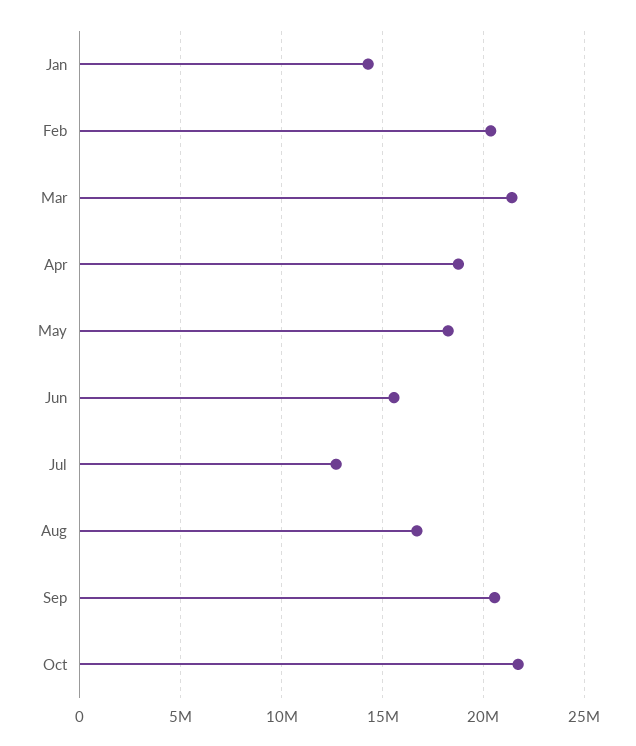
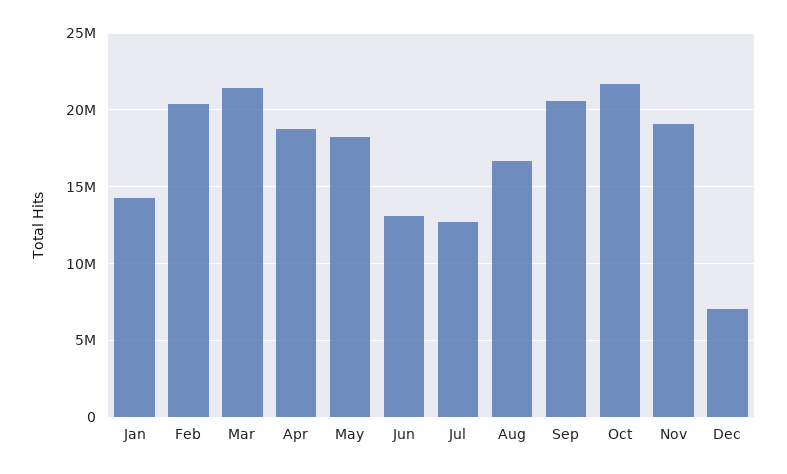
Jun: 15500000 -> 13000000
Nov: none -> 19000000
Dec: none -> 7000000

